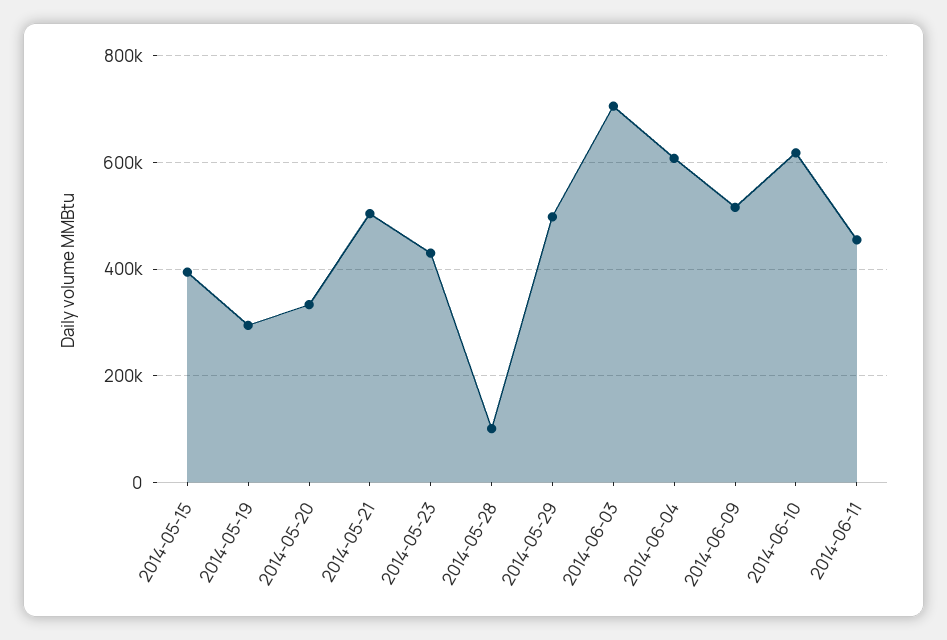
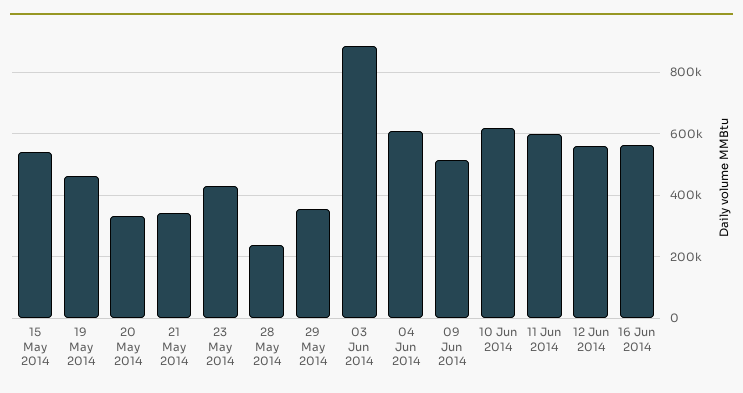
2014-05-15: 400000 -> 540000
2014-05-19: 300000 -> 460000
2014-05-21: 500000 -> 340000
2014-05-28: 100000 -> 240000
2014-05-29: 500000 -> 360000
2014-06-03: 700000 -> 880000
2014-06-11: 460000 -> 600000
12 Jun 2014: none -> 560000
16 Jun 2014: none -> 560000

